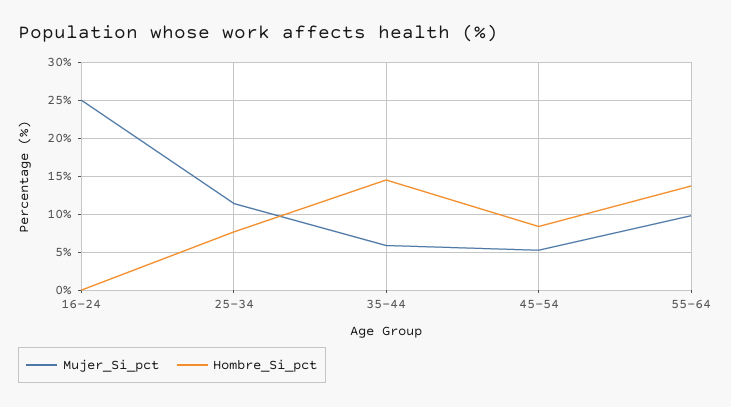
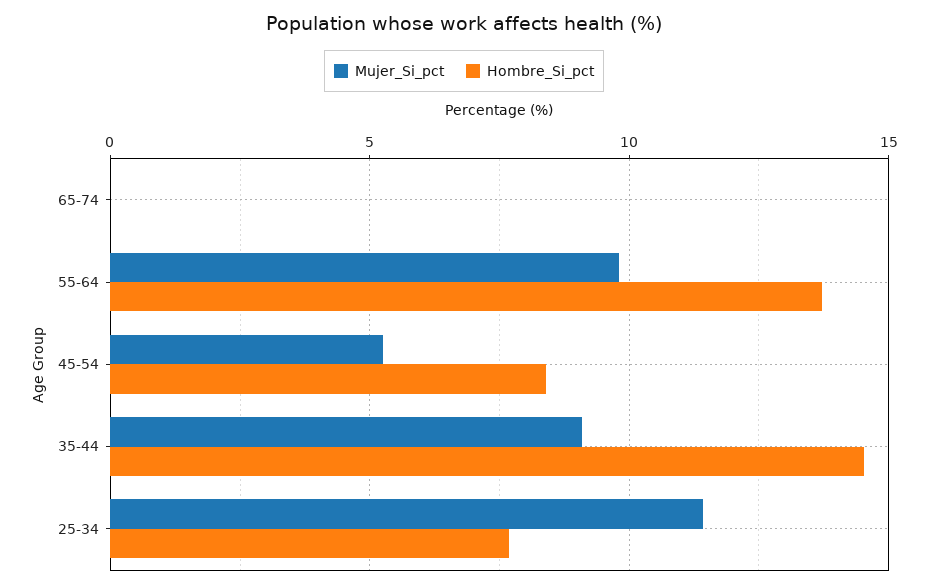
Mujer_Si_pct, 16-24: 25 -> none
Hombre_Si_pct, 16-24: 0 -> none
Mujer_Si_pct, 35-44: 6 -> 9
Mujer_Si_pct, 65-74: none -> 0
Hombre_Si_pct, 65-74: none -> 0

